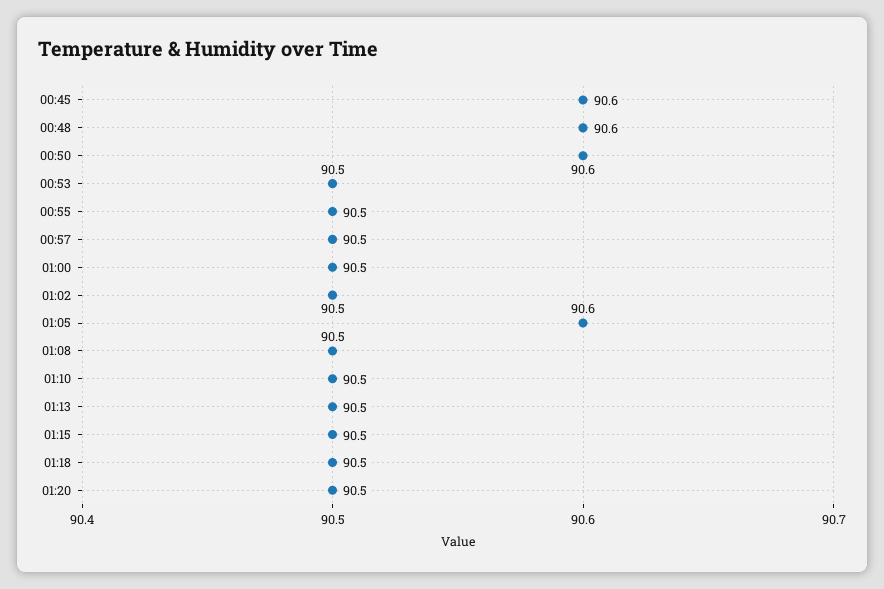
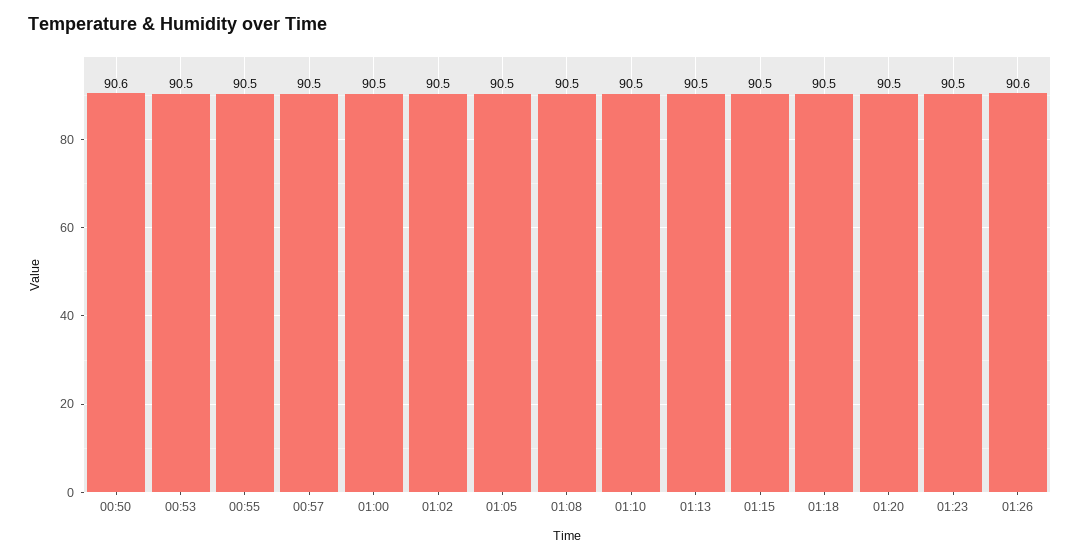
00:45: 90.6 -> none
00:48: 90.6 -> none
01:05: 90.6 -> 90.5
01:23: none -> 90.5
01:26: none -> 90.6

